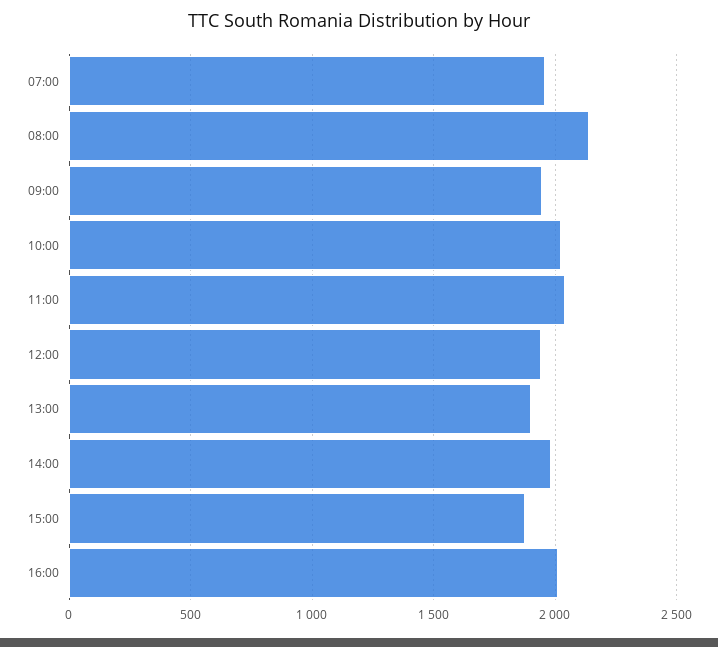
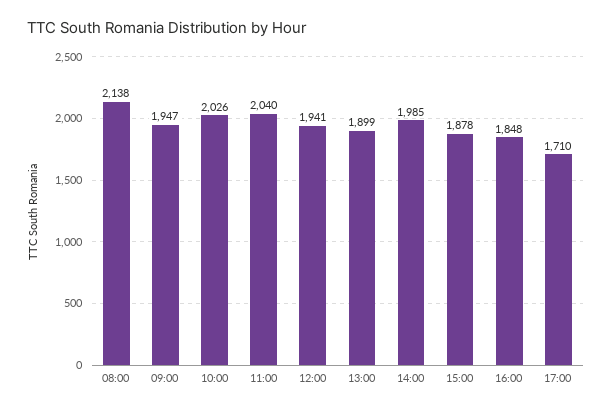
07:00: 1950 -> none
16:00: 2000 -> 1848
17:00: none -> 1710

